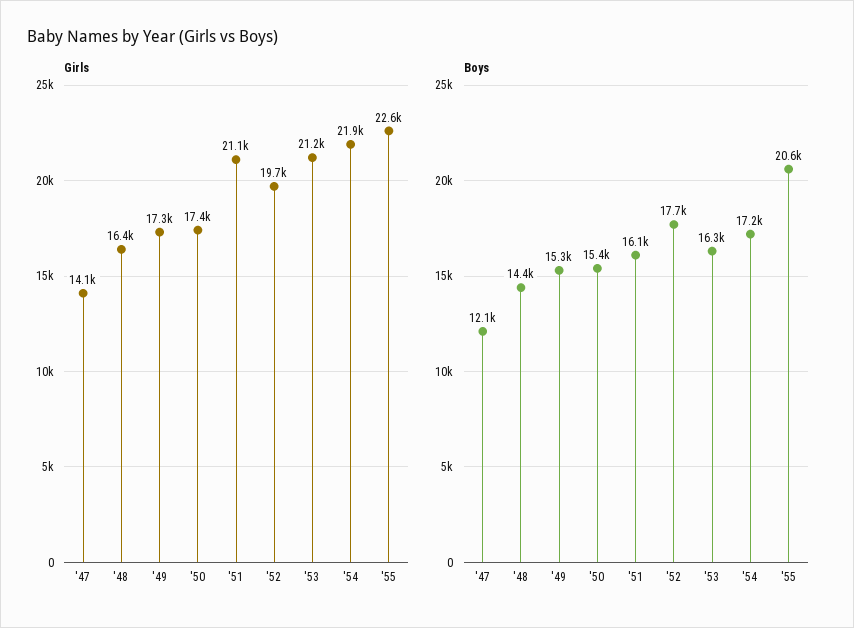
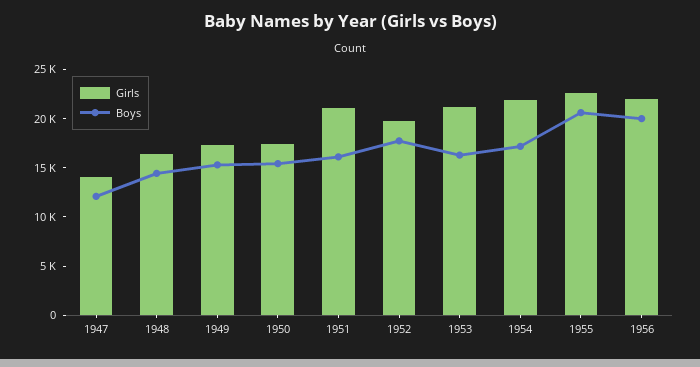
Girls, 1956: none -> 22000
Boys, 1956: none -> 20000

